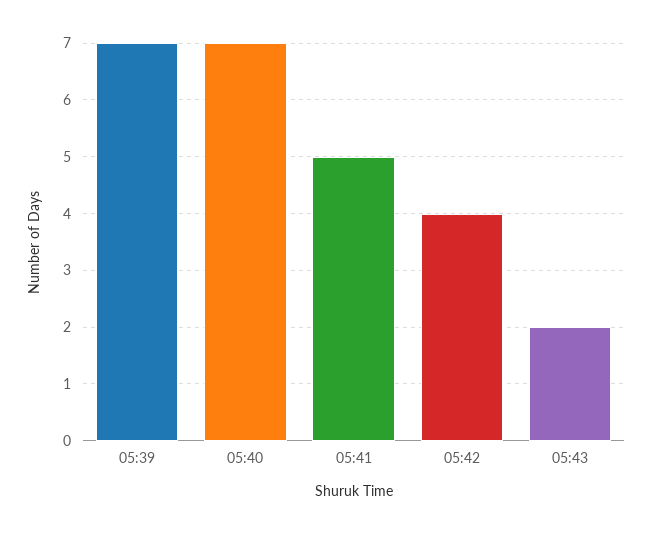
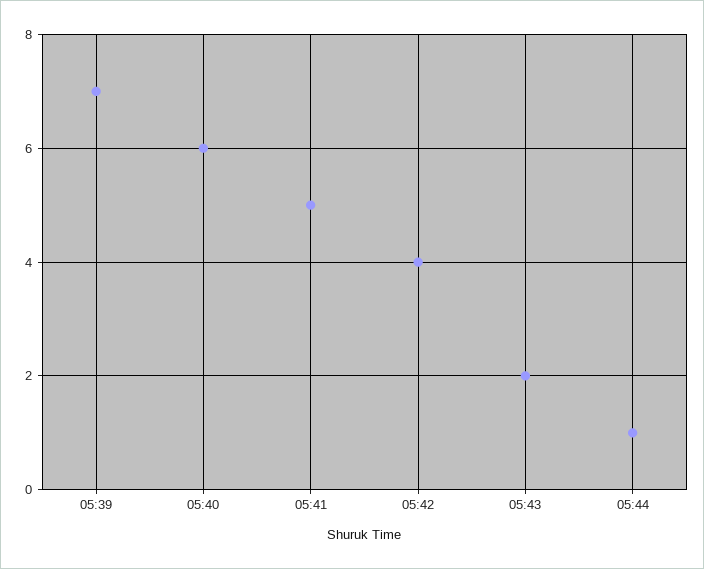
05:40: 7 -> 6
05:44: none -> 1

